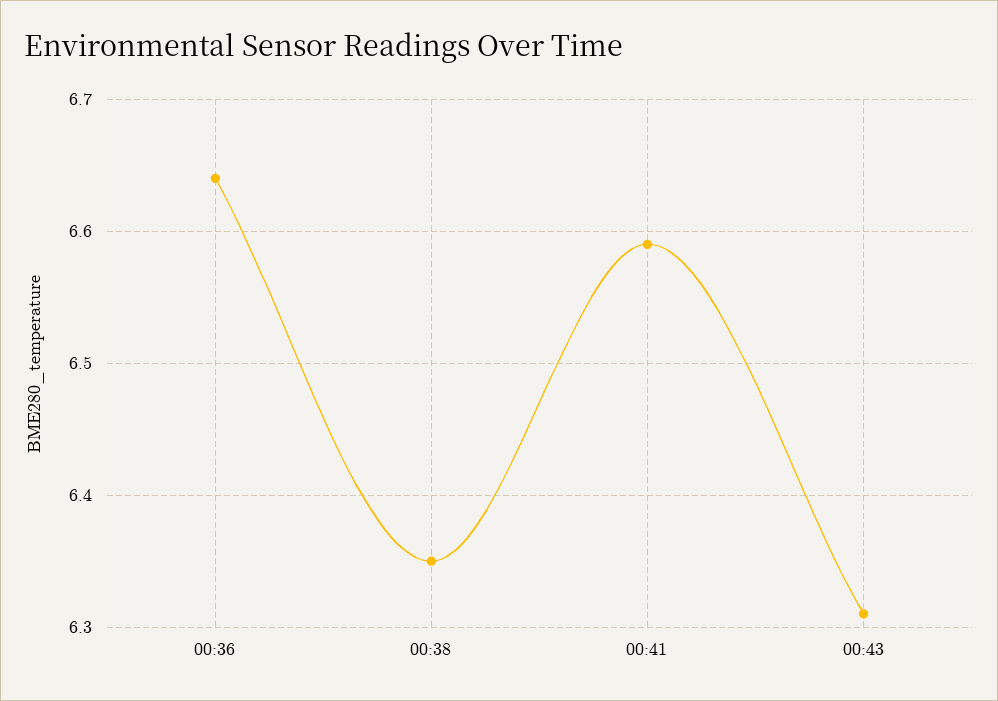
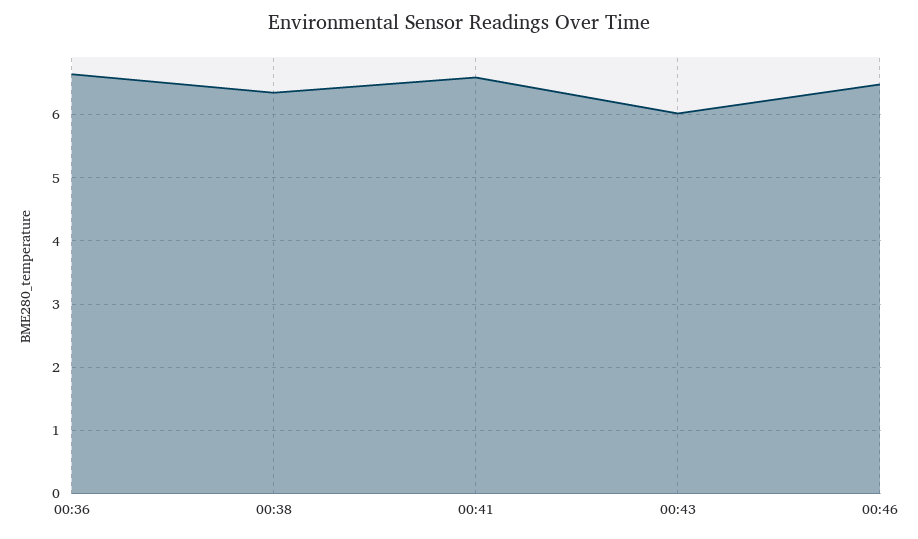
00:43: 6.31 -> 6
00:46: none -> 6.5

